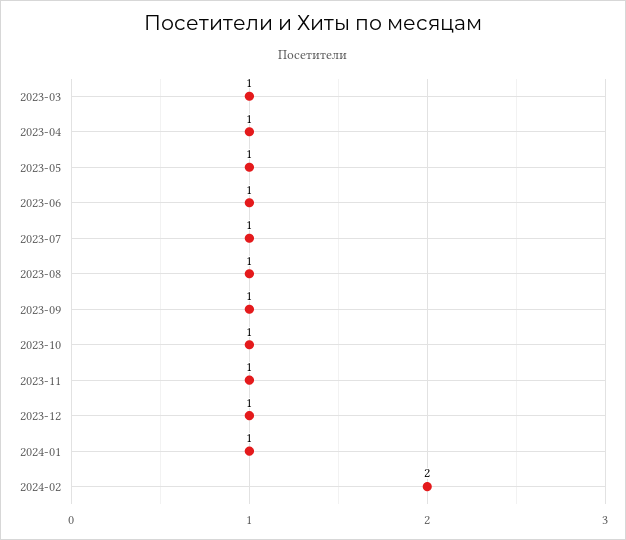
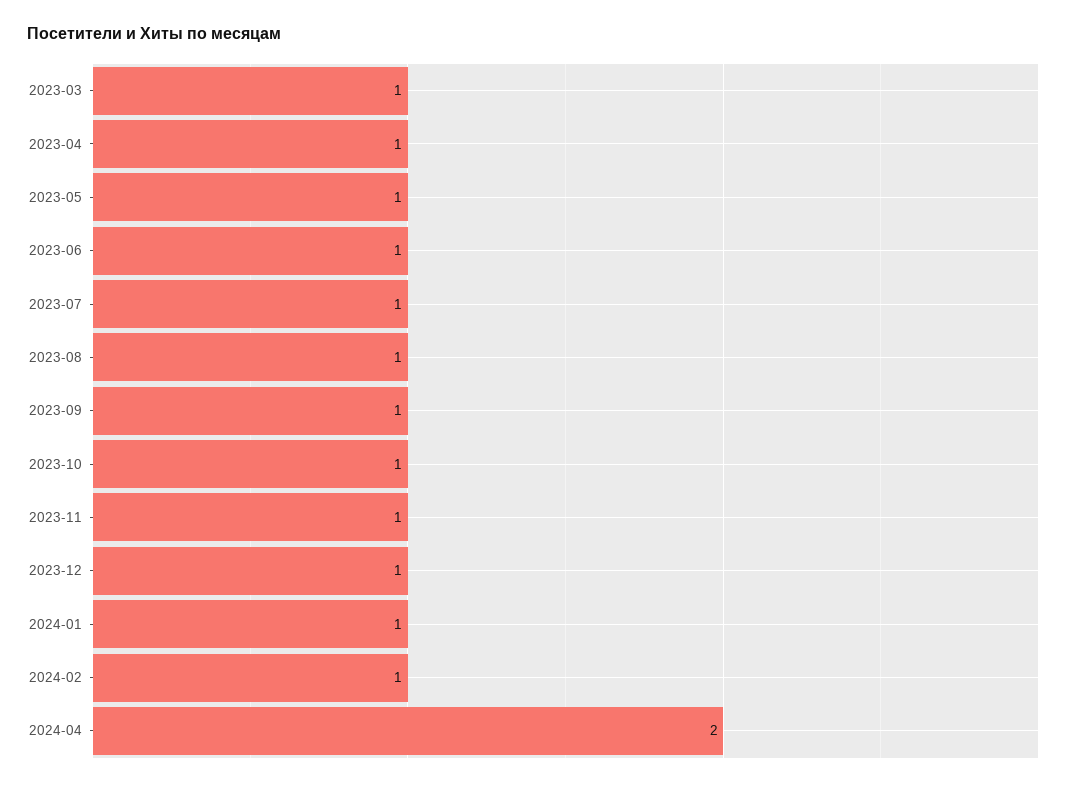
2024-02: 2 -> 1
2024-04: none -> 2

